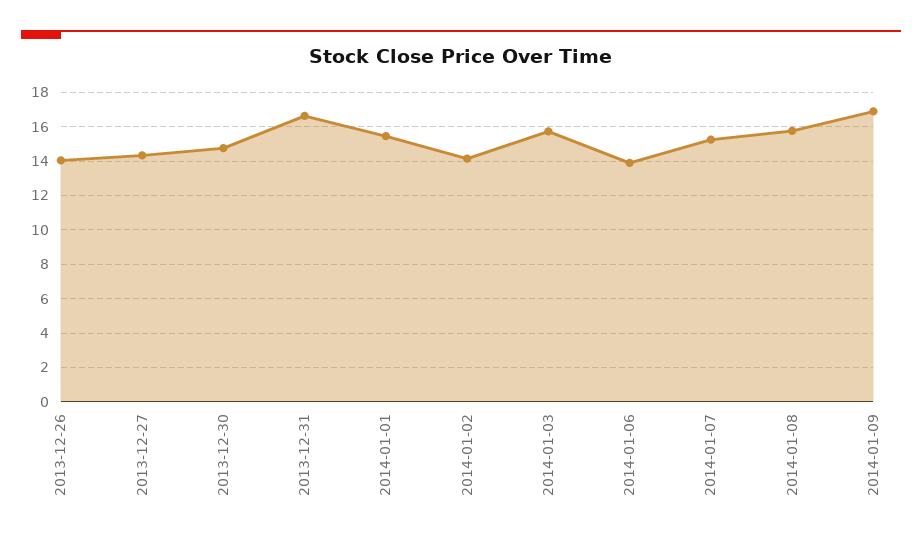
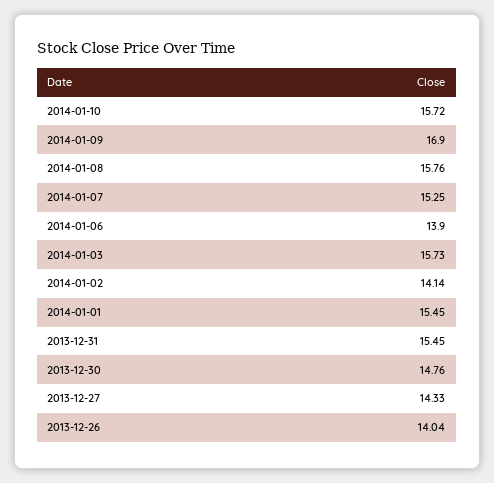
2013-12-31: 16.5 -> 15.45
2014-01-10: none -> 15.72

